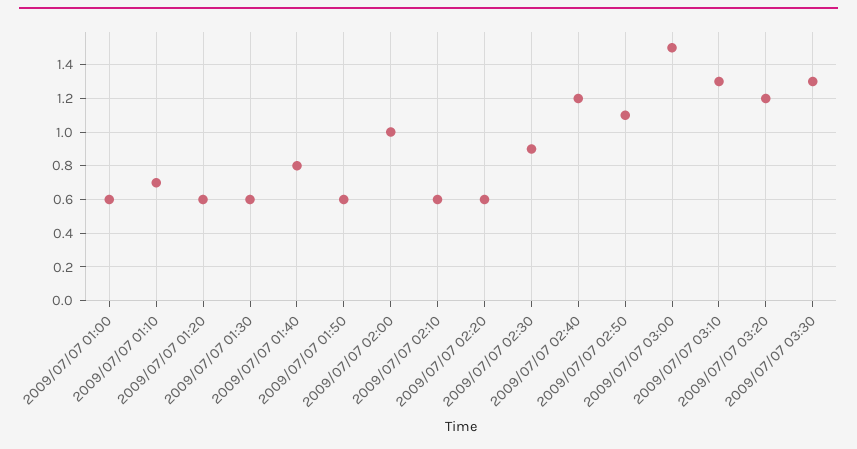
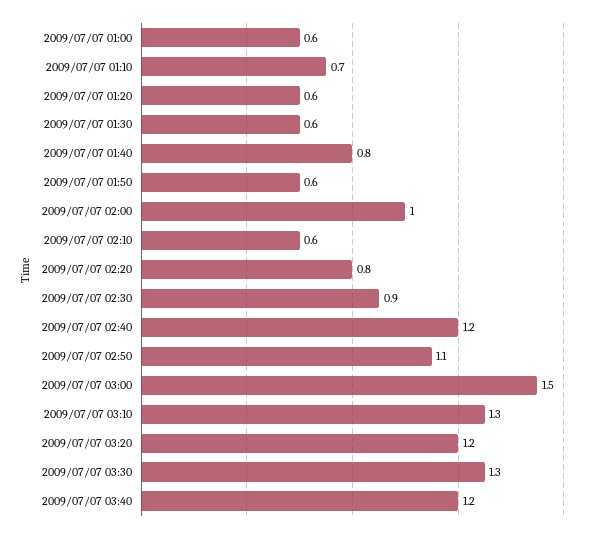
2009/07/07 02:20: 0.6 -> 0.8
2009/07/07 03:40: none -> 1.2

